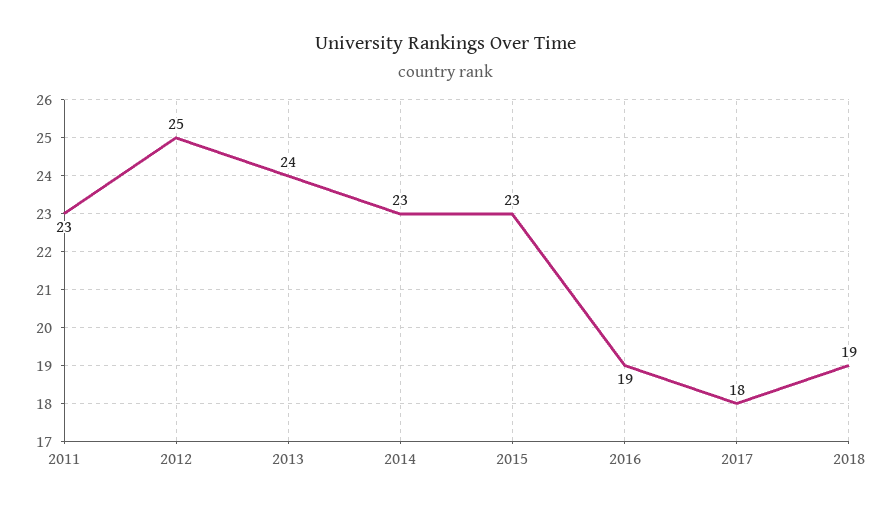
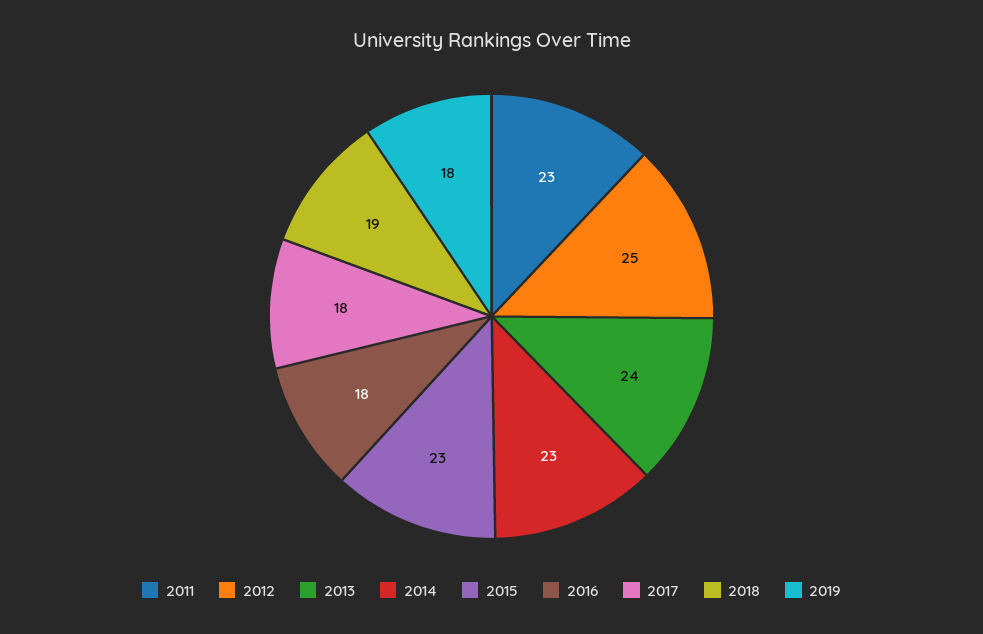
2016: 19 -> 18
2019: none -> 18

